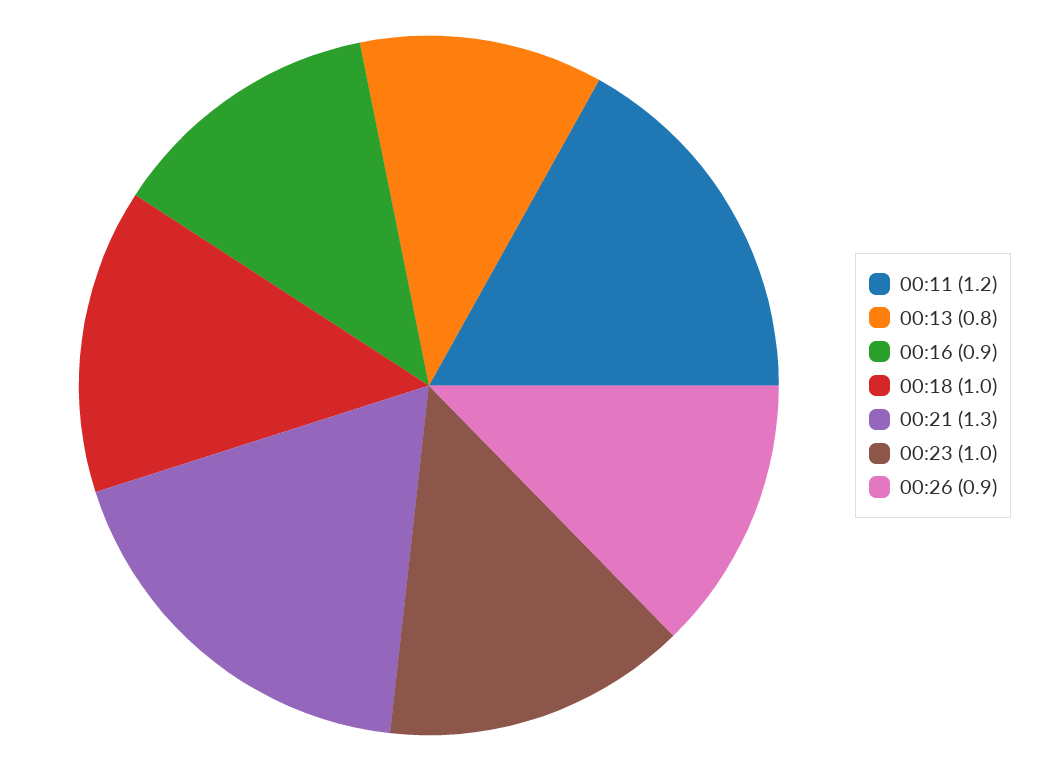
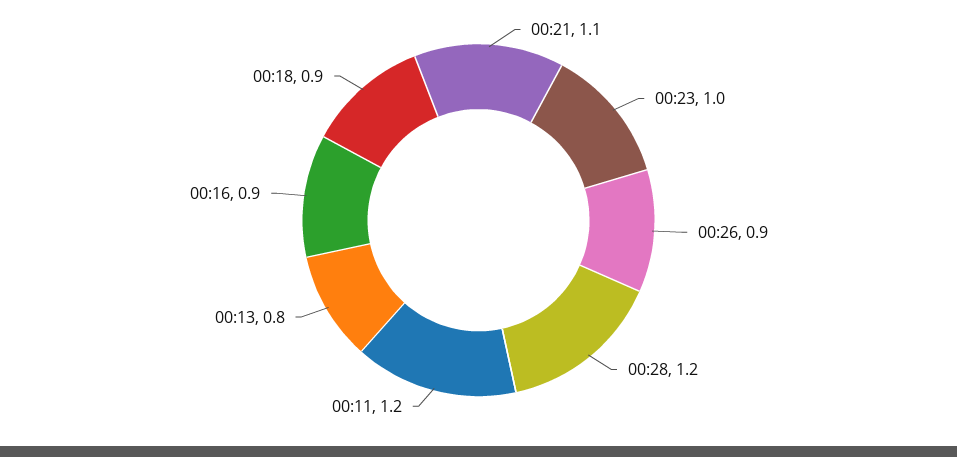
00:18: 1 -> 0.9
00:21: 1.3 -> 1.1
00:28: none -> 1.2

